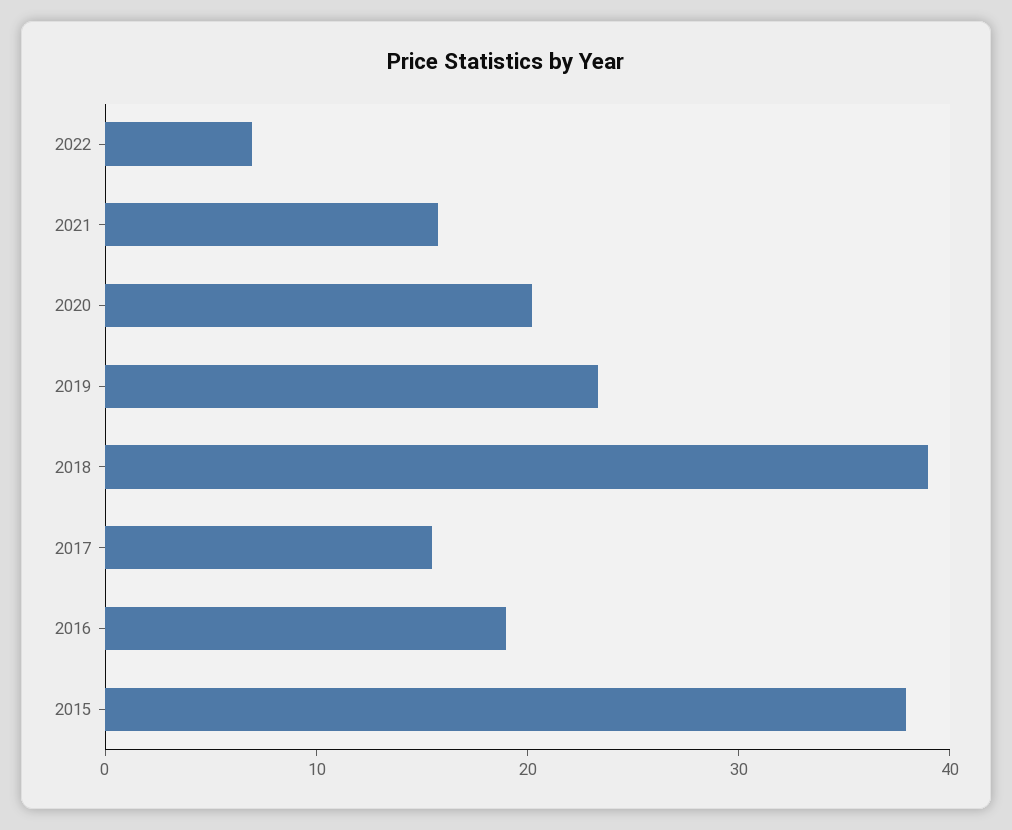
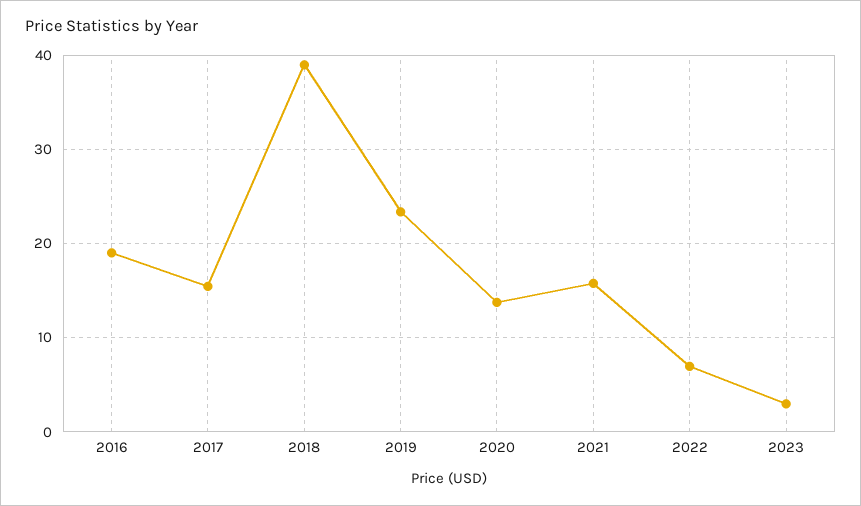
2020: 20 -> 14
2015: 38 -> none
2023: none -> 3

